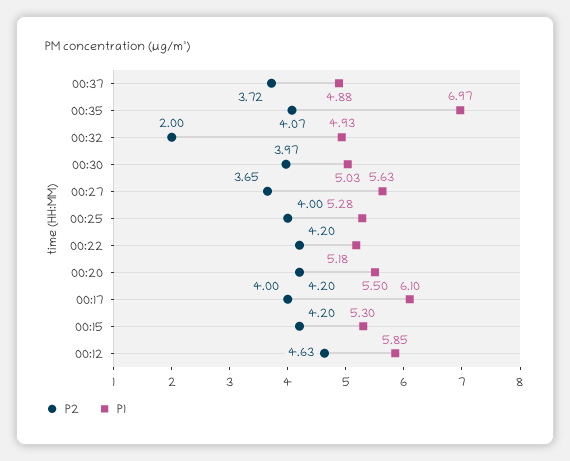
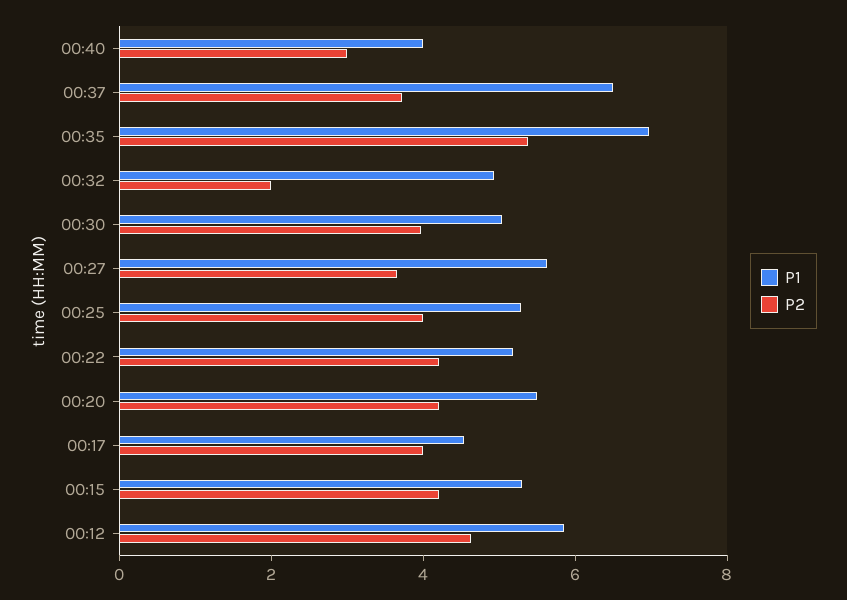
P1, 00:37: 4.88 -> 6.5
P2, 00:35: 4.07 -> 5.5
P1, 00:17: 6.1 -> 4.5
P1, 00:40: none -> 4
P2, 00:40: none -> 3

